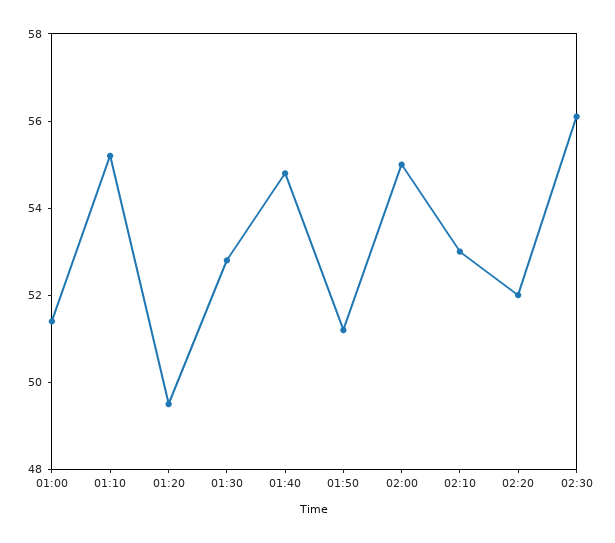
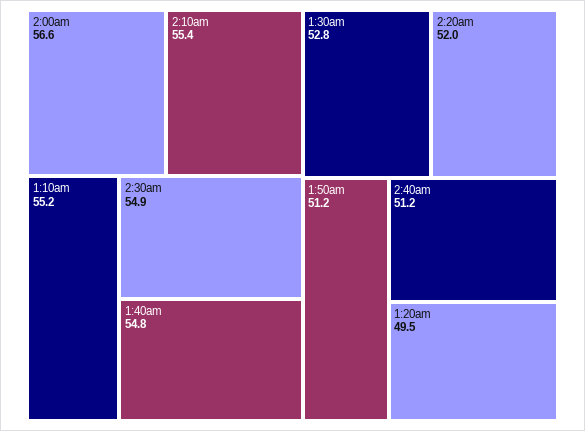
01:00: 51.5 -> none
02:00: 55 -> 56.6
02:10: 53 -> 55.4
02:30: 56 -> 54.9
2:40am: none -> 51.2

